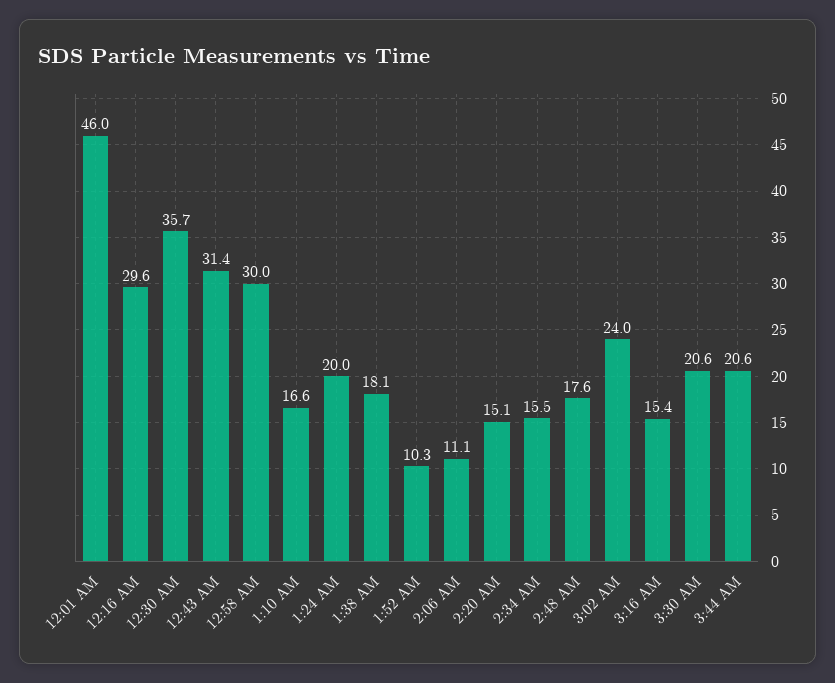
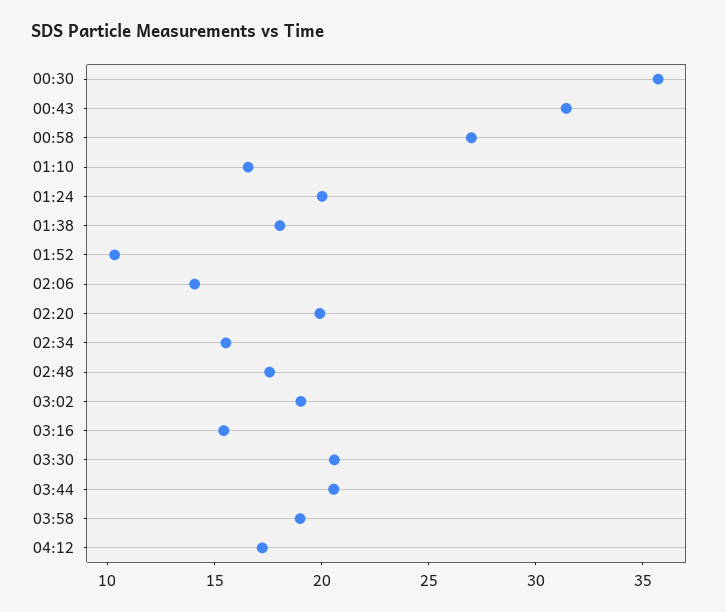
12:01 AM: 46 -> none
12:16 AM: 29.6 -> none
12:58 AM: 30 -> 27
2:06 AM: 11.1 -> 14
2:20 AM: 15.1 -> 20
3:02 AM: 24 -> 19
03:58: none -> 19
04:12: none -> 17

